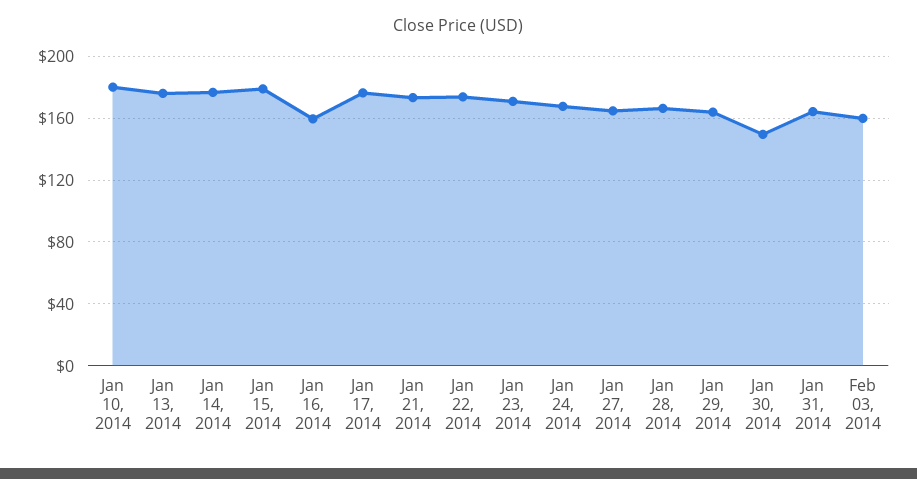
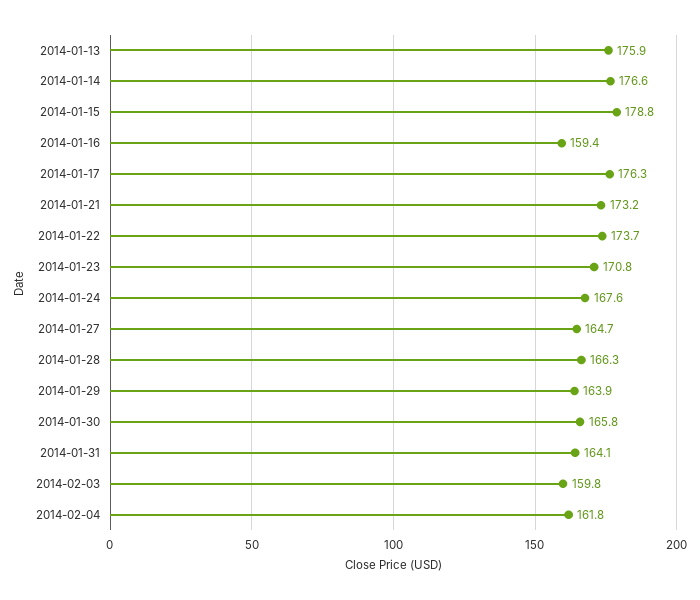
Jan 10, 2014: 180 -> none
Jan 30, 2014: 150 -> 165.8
2014-02-04: none -> 161.8

